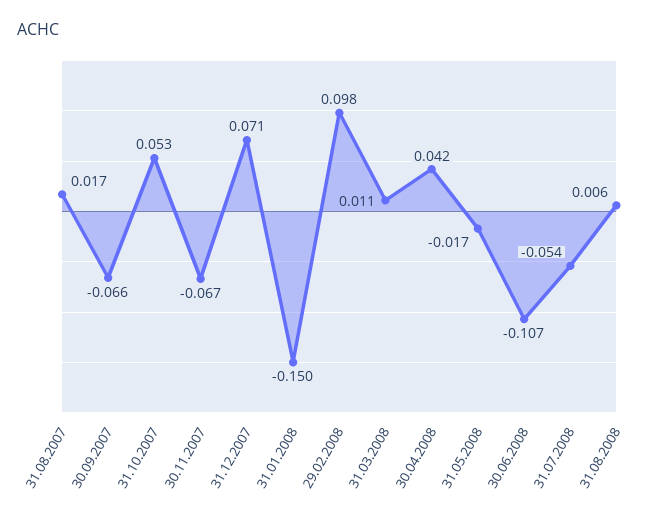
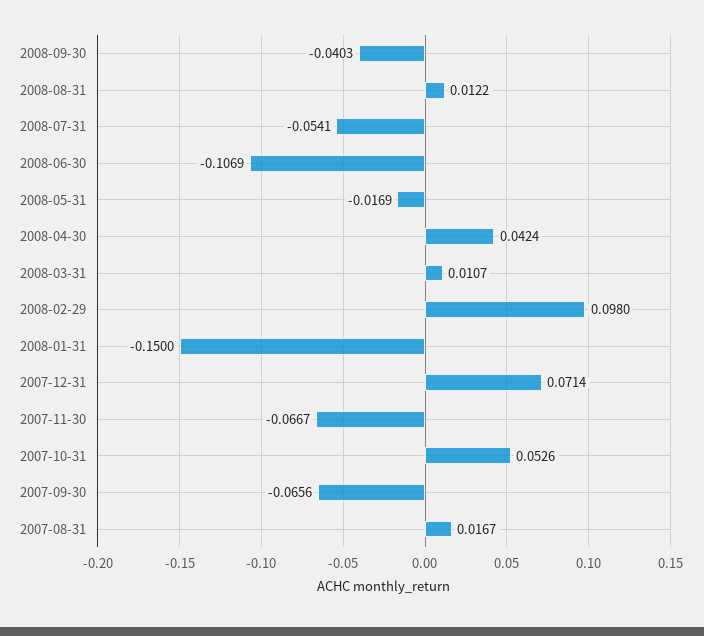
31.08.2008: 0.006 -> 0.0122
2008-09-30: none -> -0.0403

